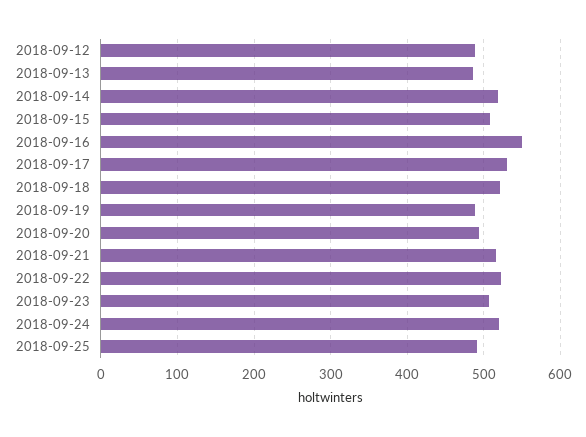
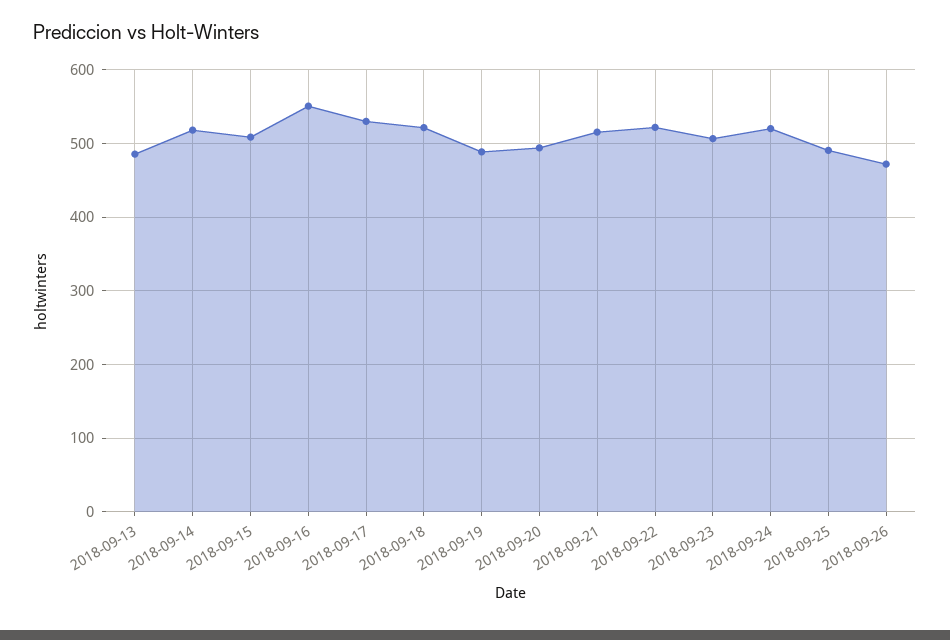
2018-09-12: 490 -> none
2018-09-26: none -> 470

